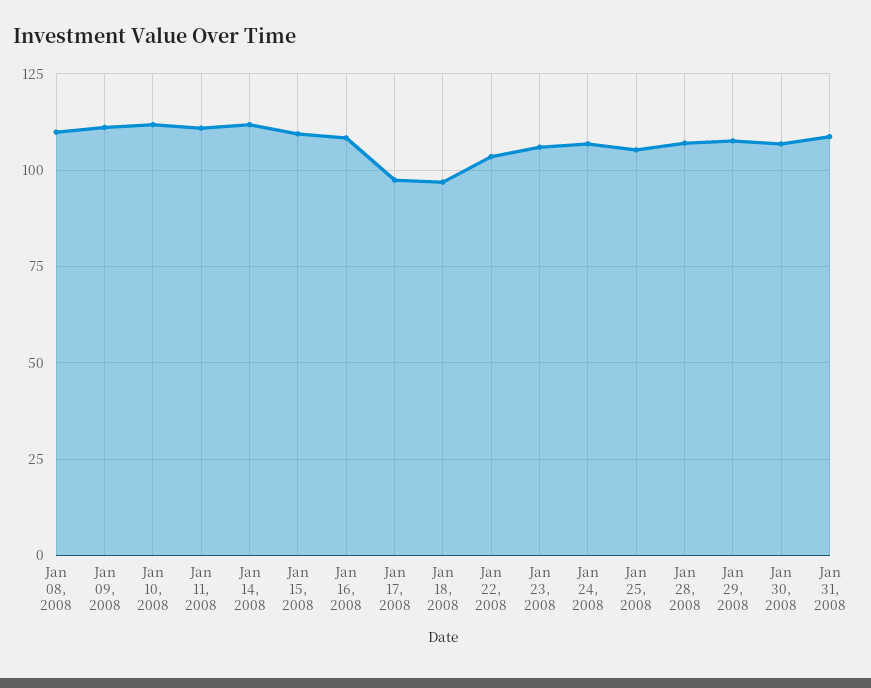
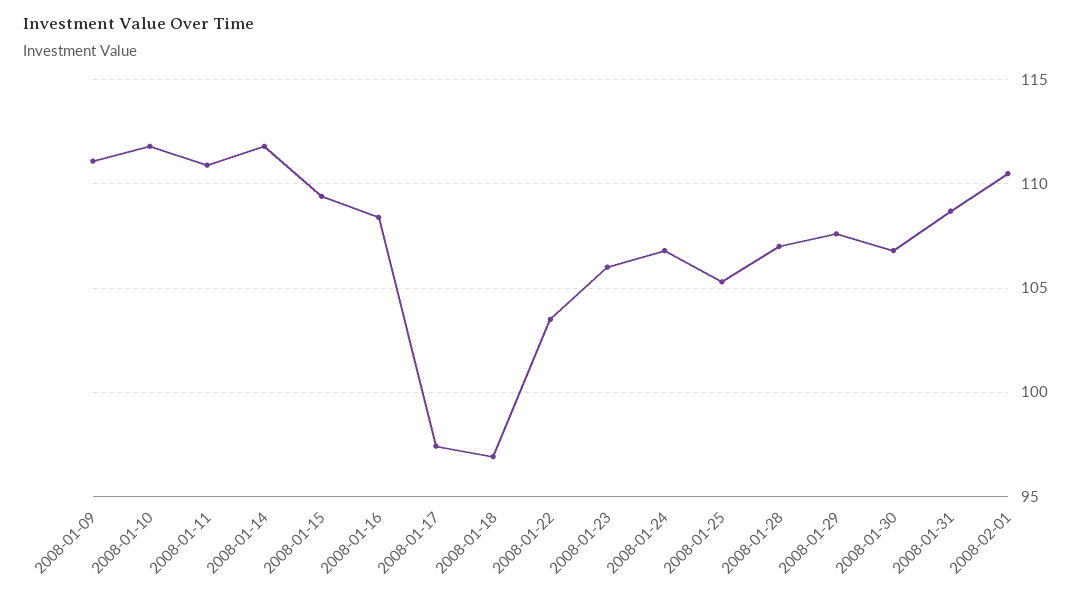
Jan 08, 2008: 110 -> none
2008-02-01: none -> 110.5

